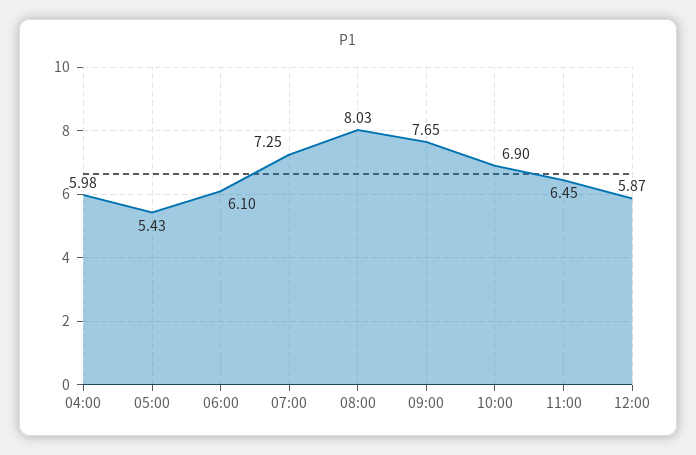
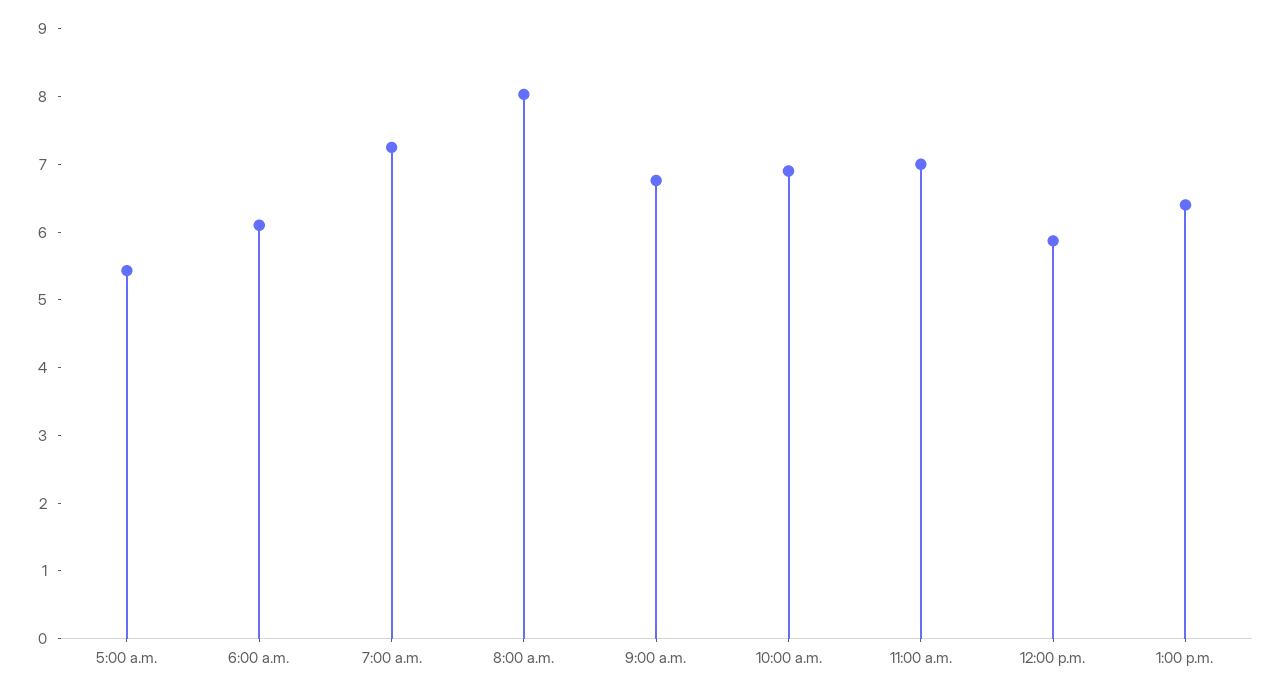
04:00: 5.98 -> none
09:00: 7.65 -> 6.8
11:00: 6.45 -> 7
1:00 p.m.: none -> 6.4

